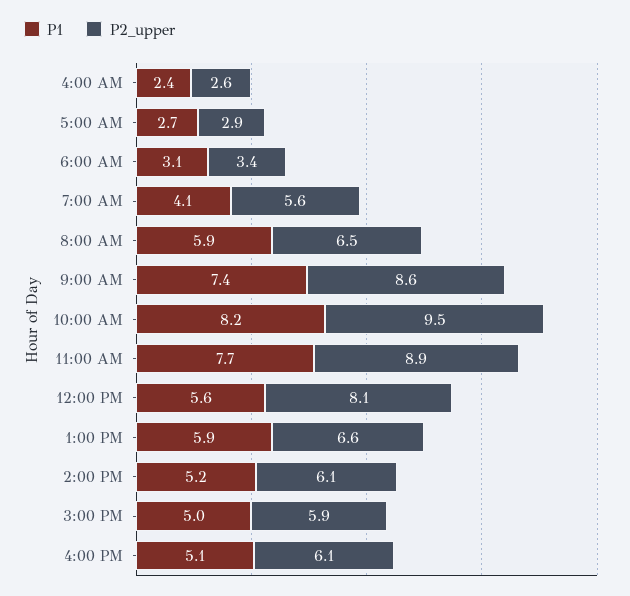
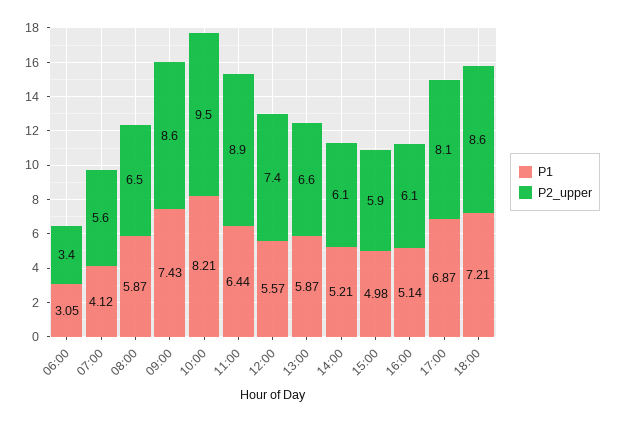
P1, 4:00 AM: 2.4 -> none
P2_upper, 4:00 AM: 2.6 -> none
P1, 5:00 AM: 2.7 -> none
P2_upper, 5:00 AM: 2.9 -> none
P1, 11:00 AM: 7.7 -> 6.44
P2_upper, 12:00 PM: 8.1 -> 7.4
P1, 17:00: none -> 6.87
P2_upper, 17:00: none -> 8.1
P1, 18:00: none -> 7.21
P2_upper, 18:00: none -> 8.6

